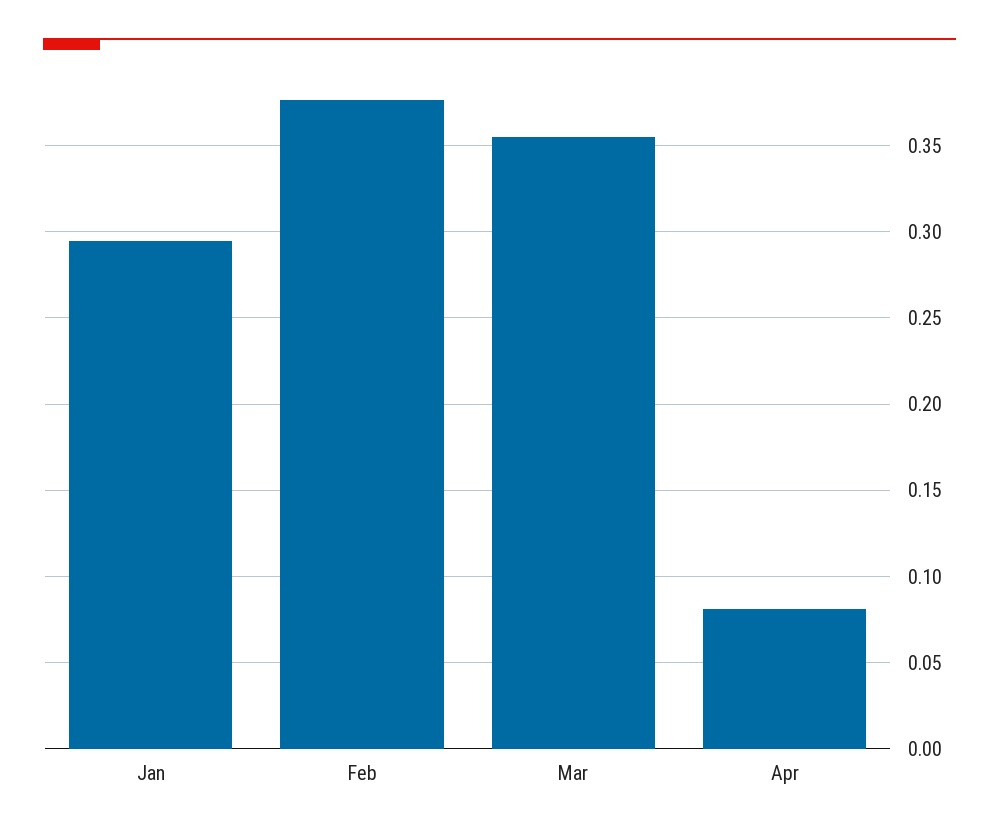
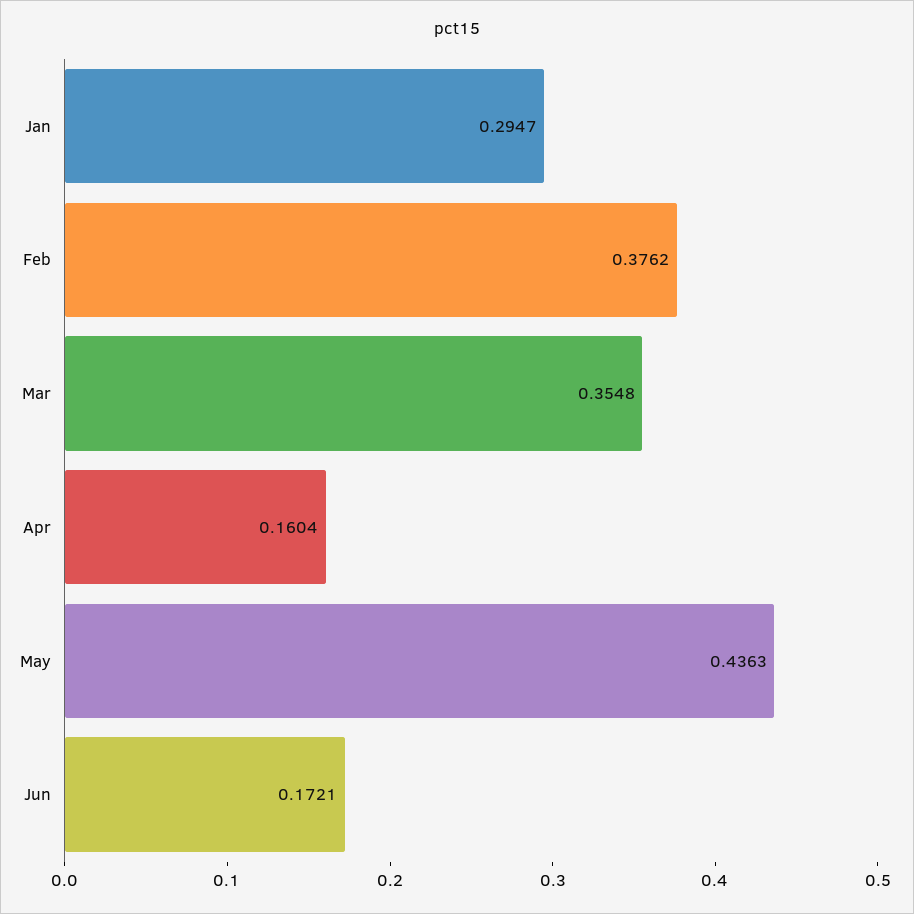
Apr: 0.08 -> 0.1604
May: none -> 0.4363
Jun: none -> 0.1721

